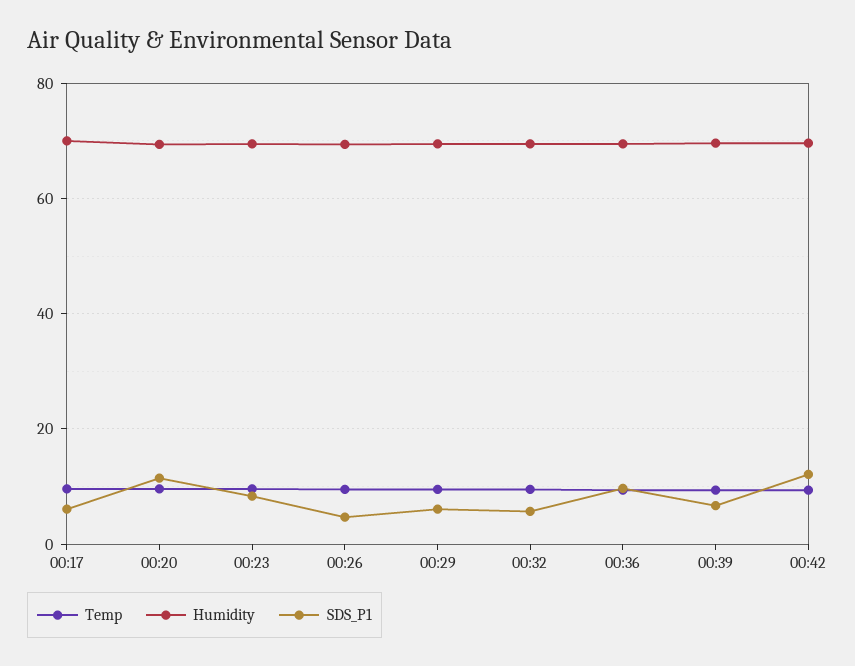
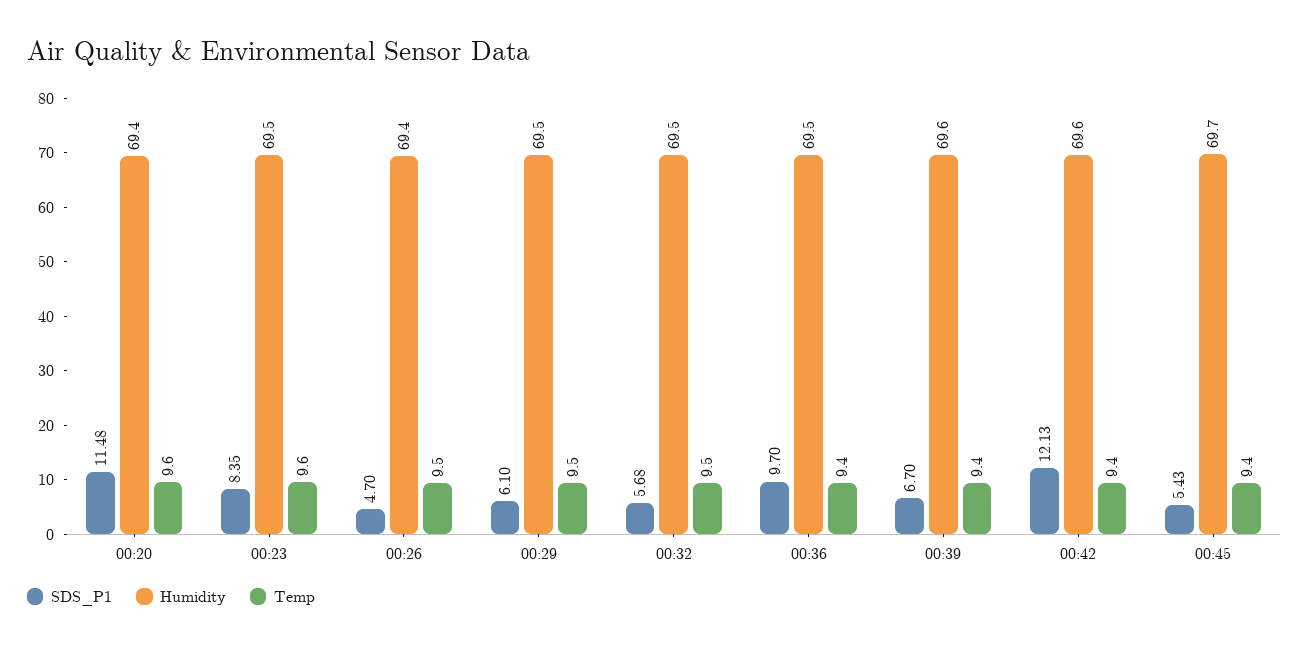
Temp, 00:17: 10 -> none
Humidity, 00:17: 70 -> none
SDS_P1, 00:17: 6 -> none
SDS_P1, 00:45: none -> 5.43
Humidity, 00:45: none -> 69.7
Temp, 00:45: none -> 9.4

